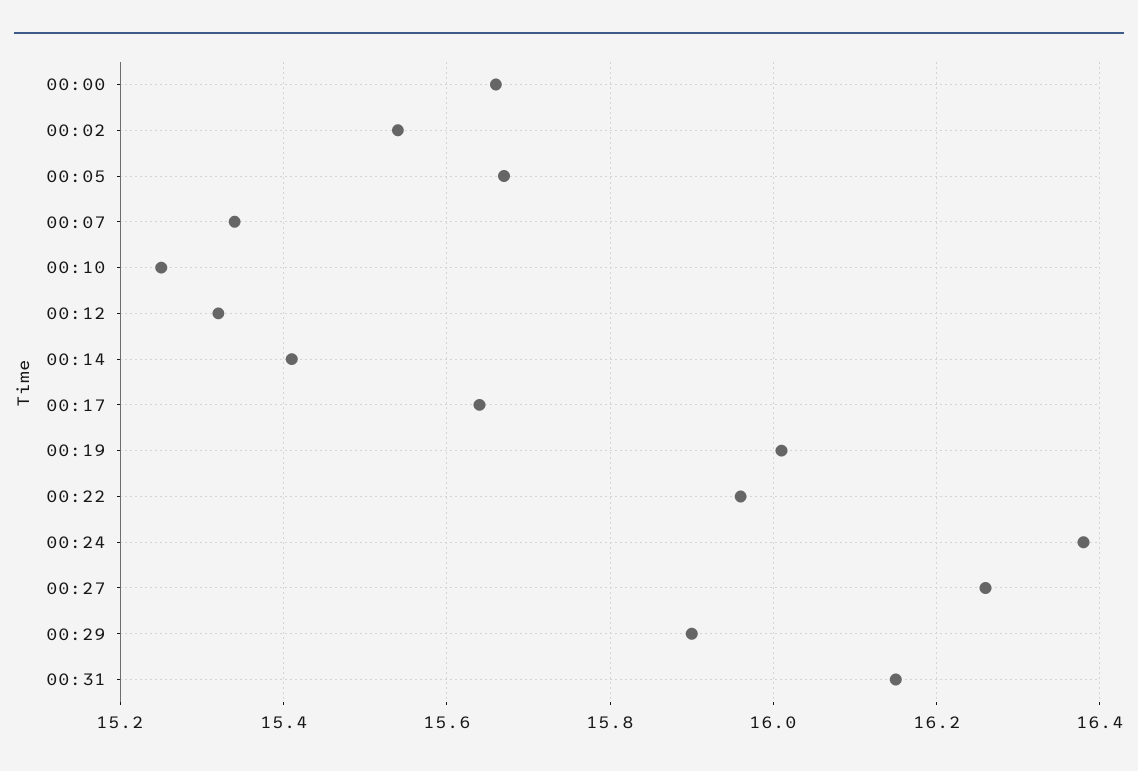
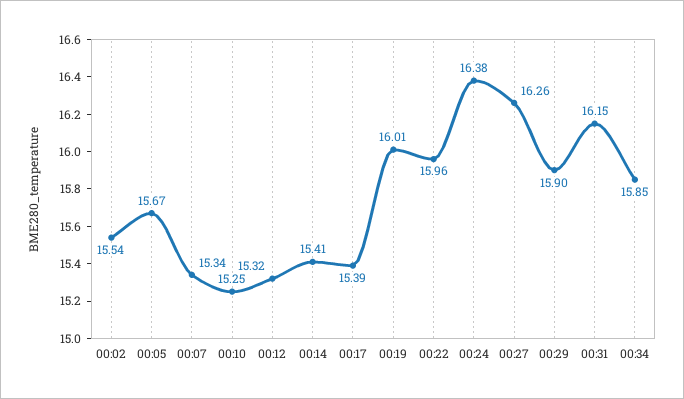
00:00: 15.65 -> none
00:17: 15.65 -> 15.39
00:34: none -> 15.85

